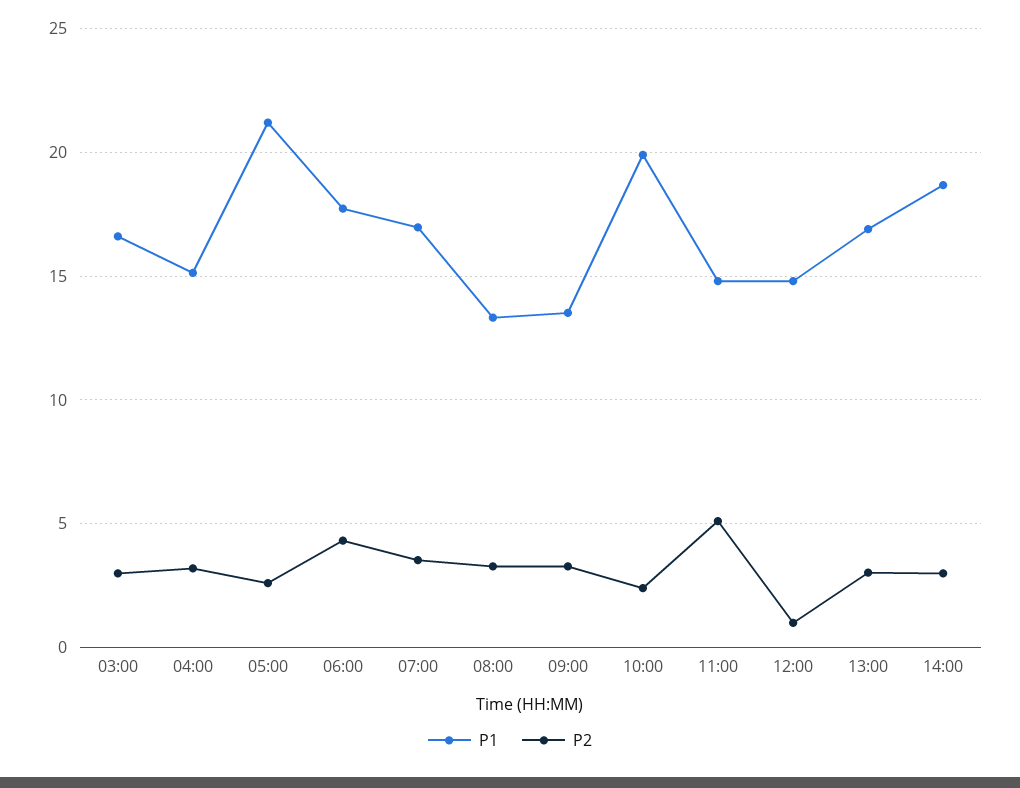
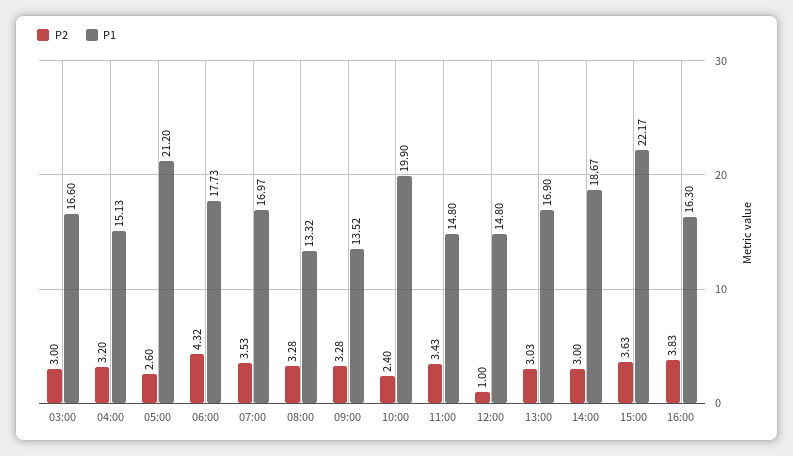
P2, 11:00: 5 -> 3.43
P2, 15:00: none -> 3.63
P1, 15:00: none -> 22.17
P2, 16:00: none -> 3.83
P1, 16:00: none -> 16.3

